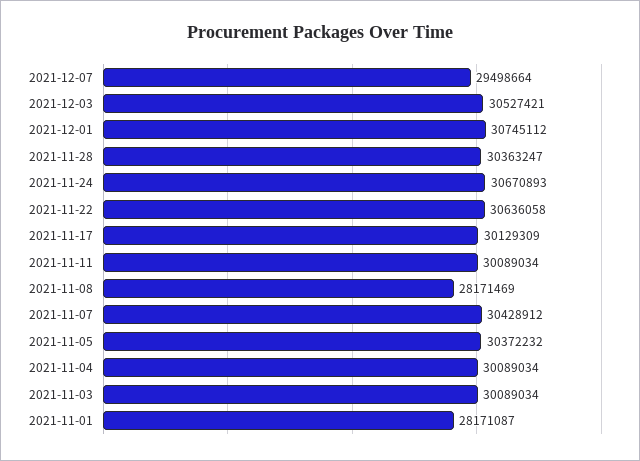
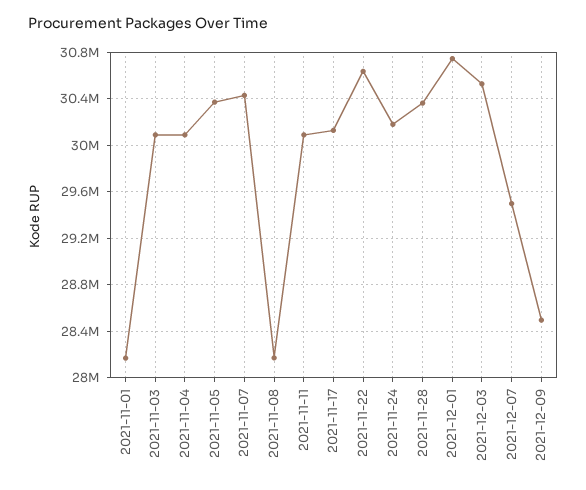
2021-11-24: 30670893 -> 30200000
2021-12-09: none -> 28500000

